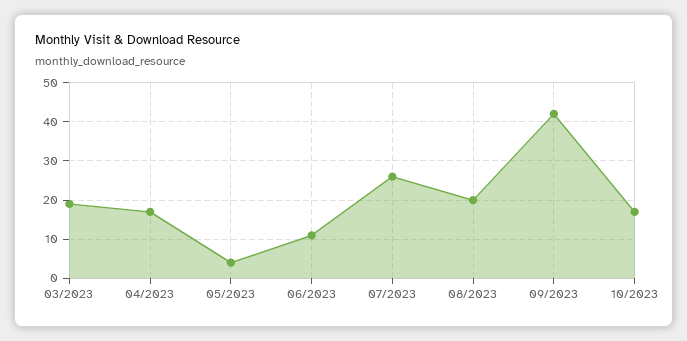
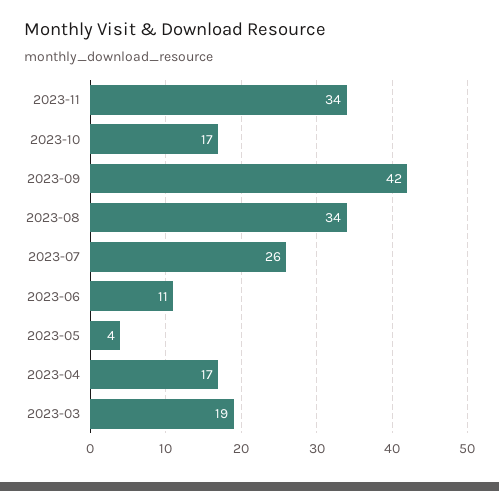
08/2023: 20 -> 34
2023-11: none -> 34

